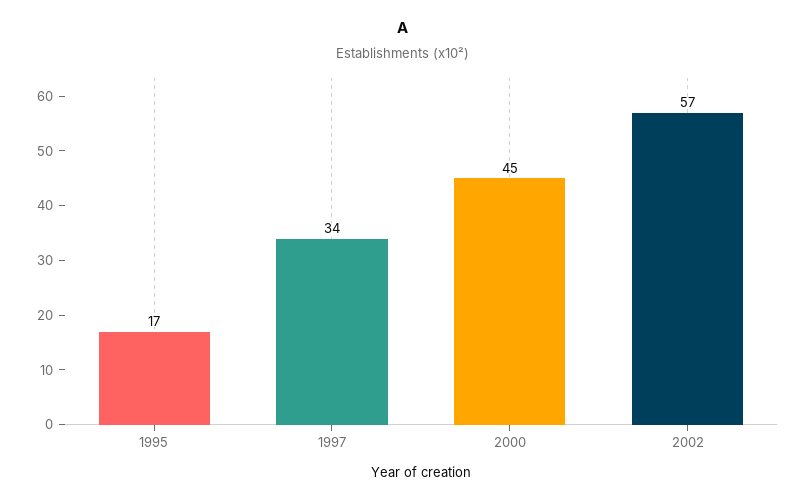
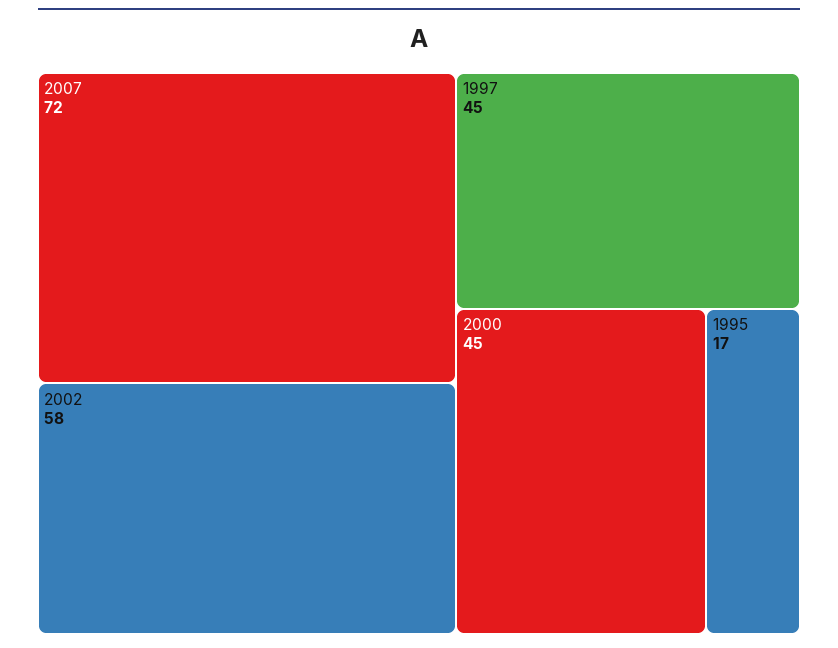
1997: 34 -> 45
2002: 57 -> 58
2007: none -> 72

